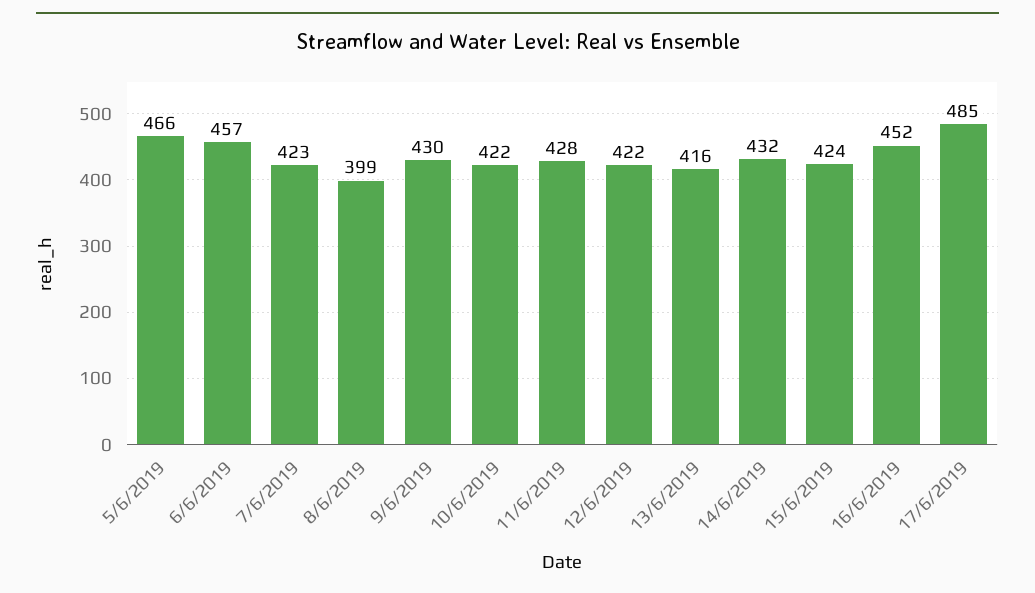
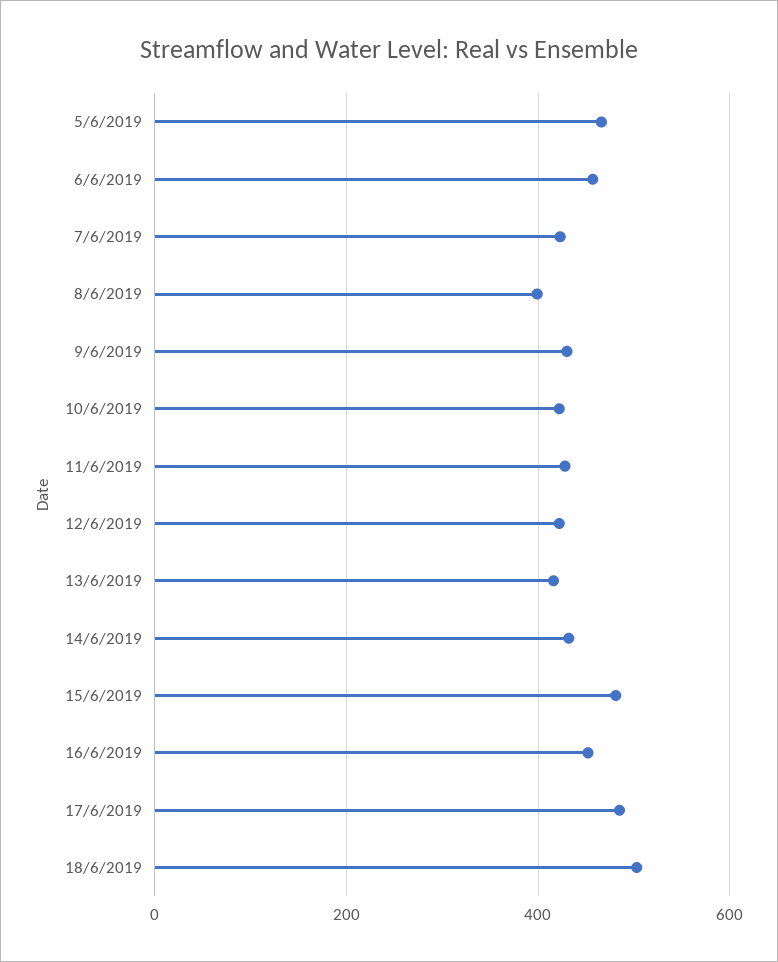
15/6/2019: 424 -> 480
18/6/2019: none -> 500

